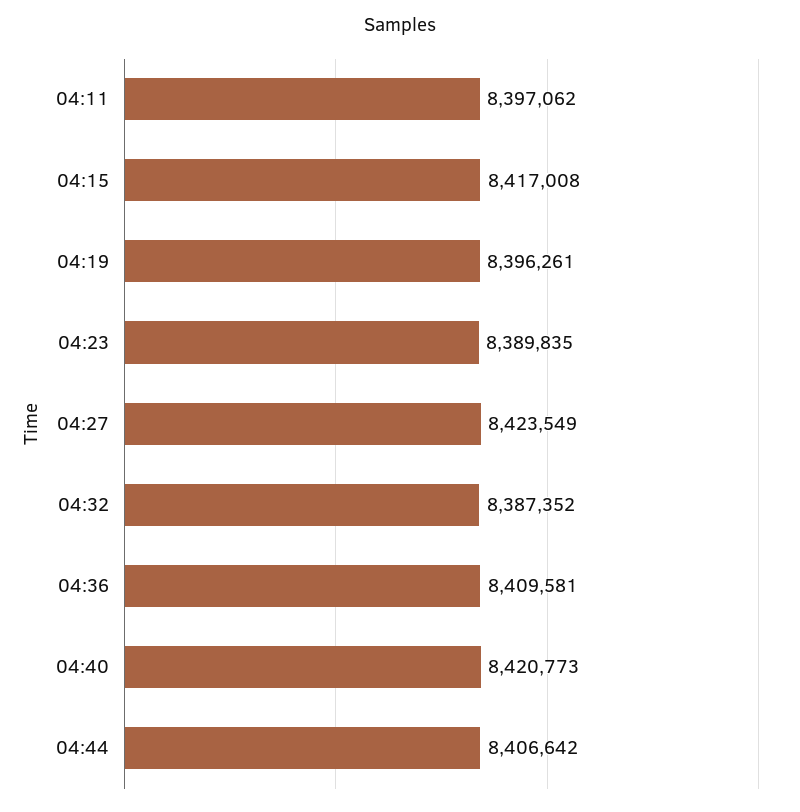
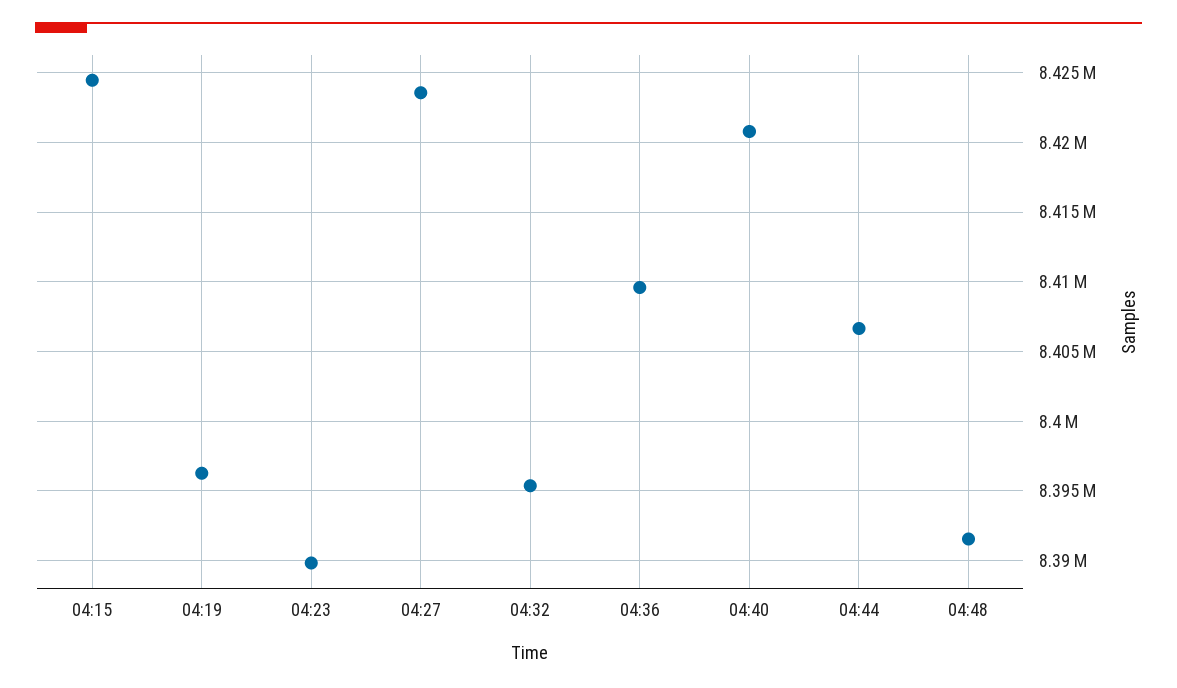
04:11: 8397062 -> none
04:15: 8417008 -> 8424500
04:32: 8387352 -> 8395500
04:48: none -> 8391500

